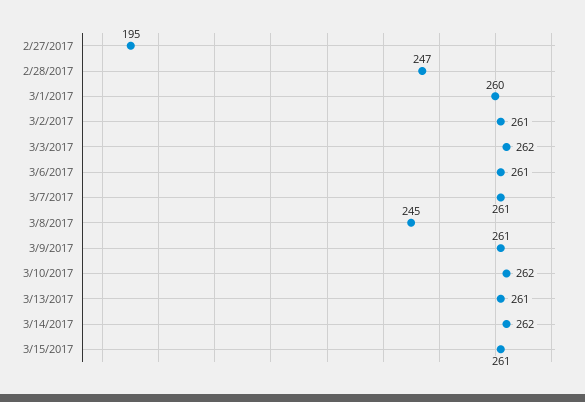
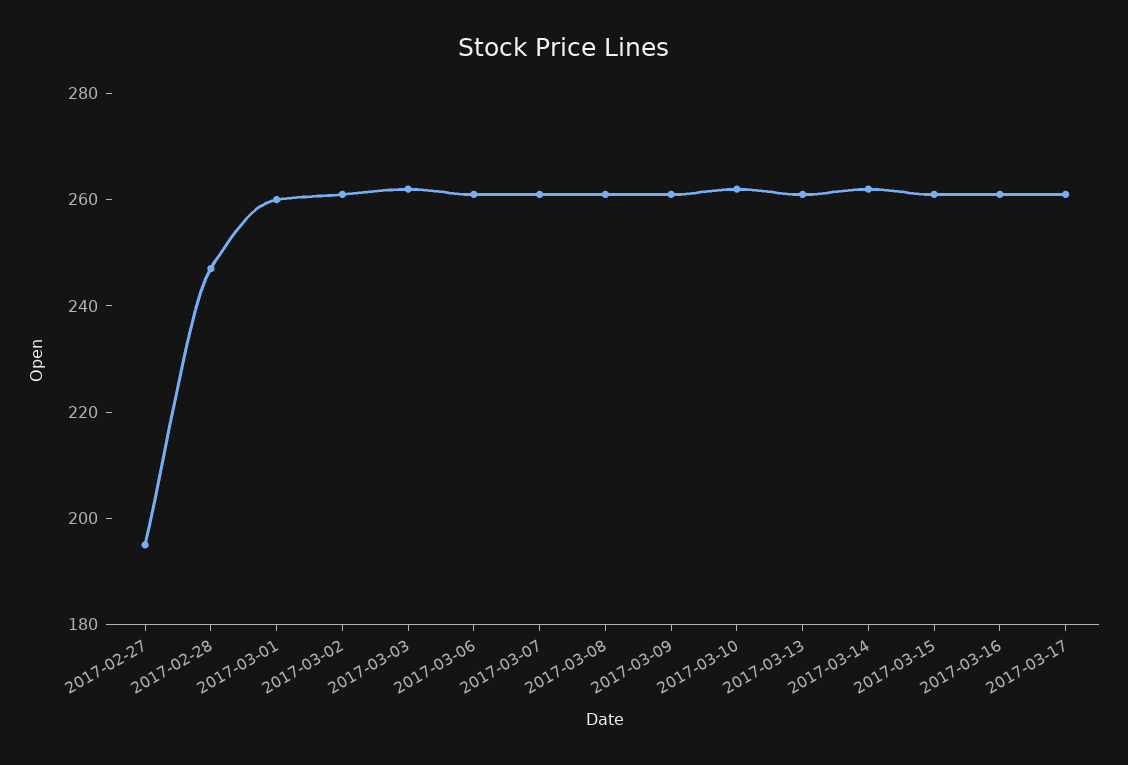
3/8/2017: 245 -> 260
2017-03-16: none -> 260
2017-03-17: none -> 260

